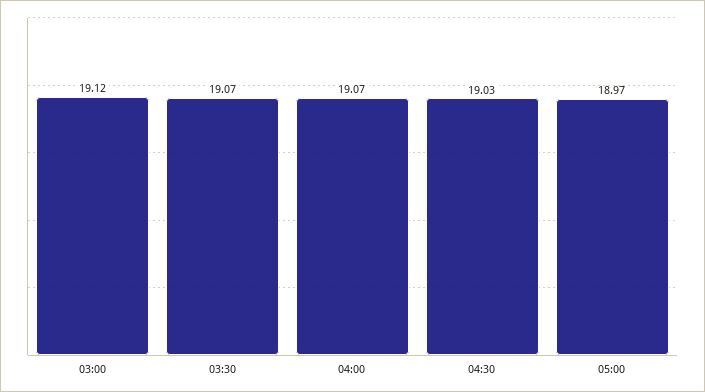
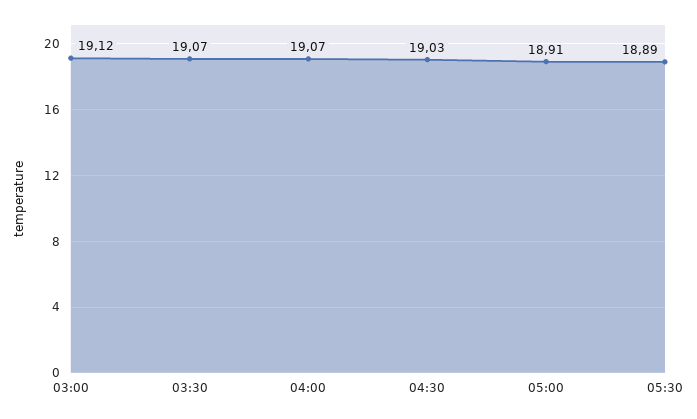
05:00: 18.97 -> 18.91
05:30: none -> 18.89

